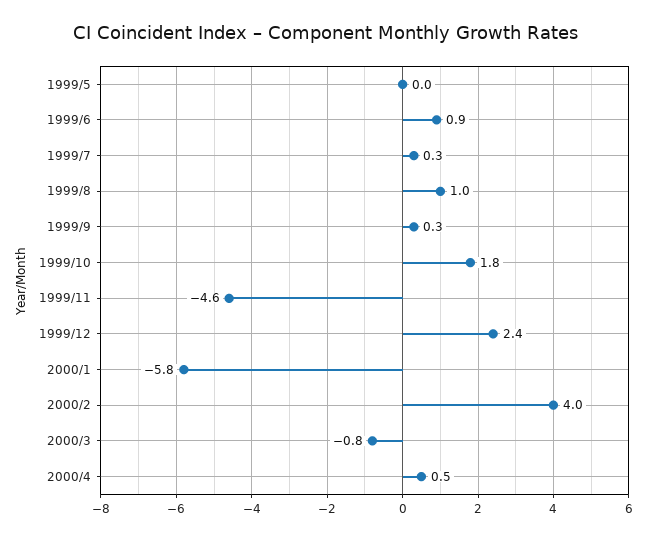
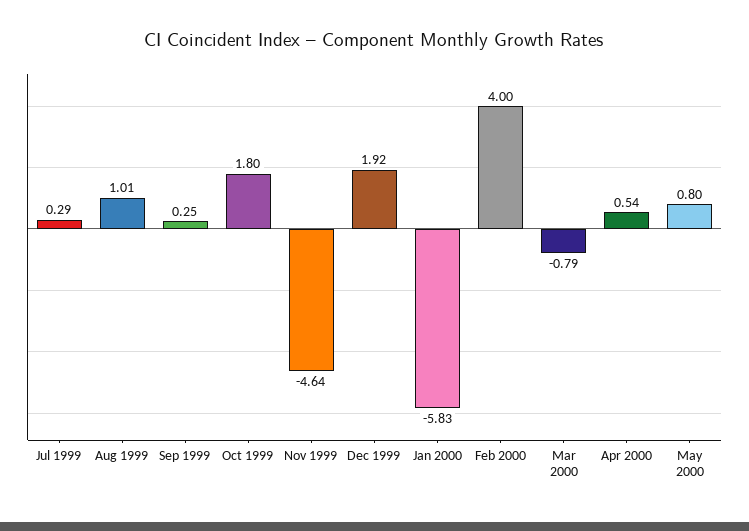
1999/5: 0 -> none
1999/6: 0.9 -> none
1999/12: 2.4 -> 1.92
May 2000: none -> 0.8

